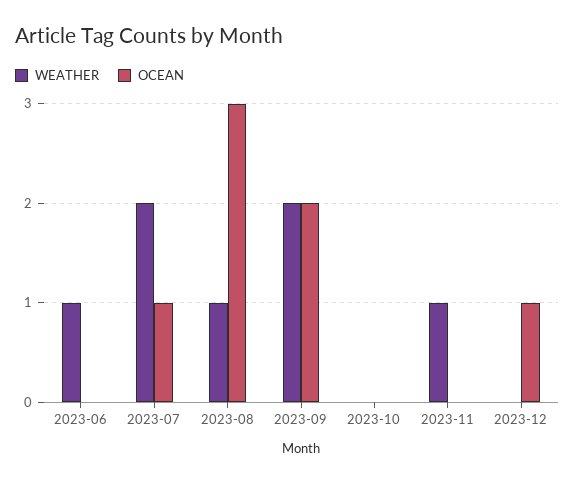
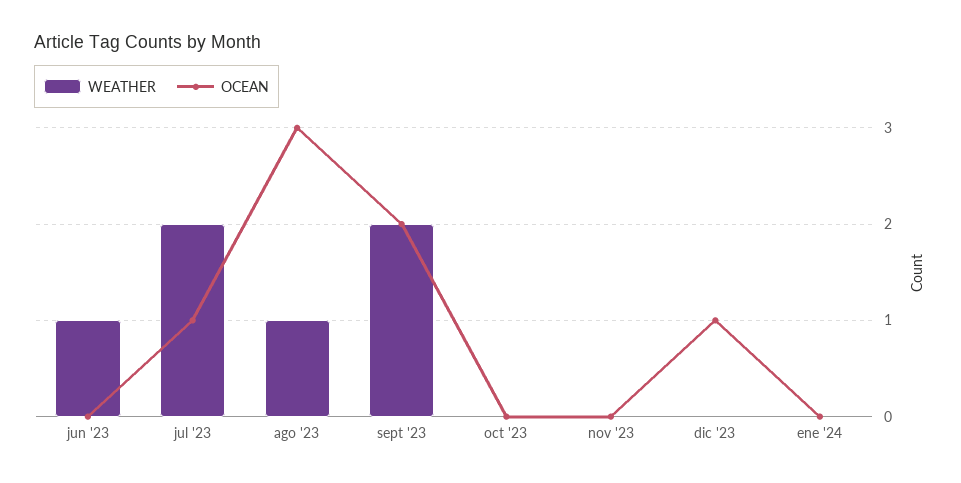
WEATHER, 2023-11: 1 -> 0
WEATHER, ene '24: none -> 0
OCEAN, ene '24: none -> 0

